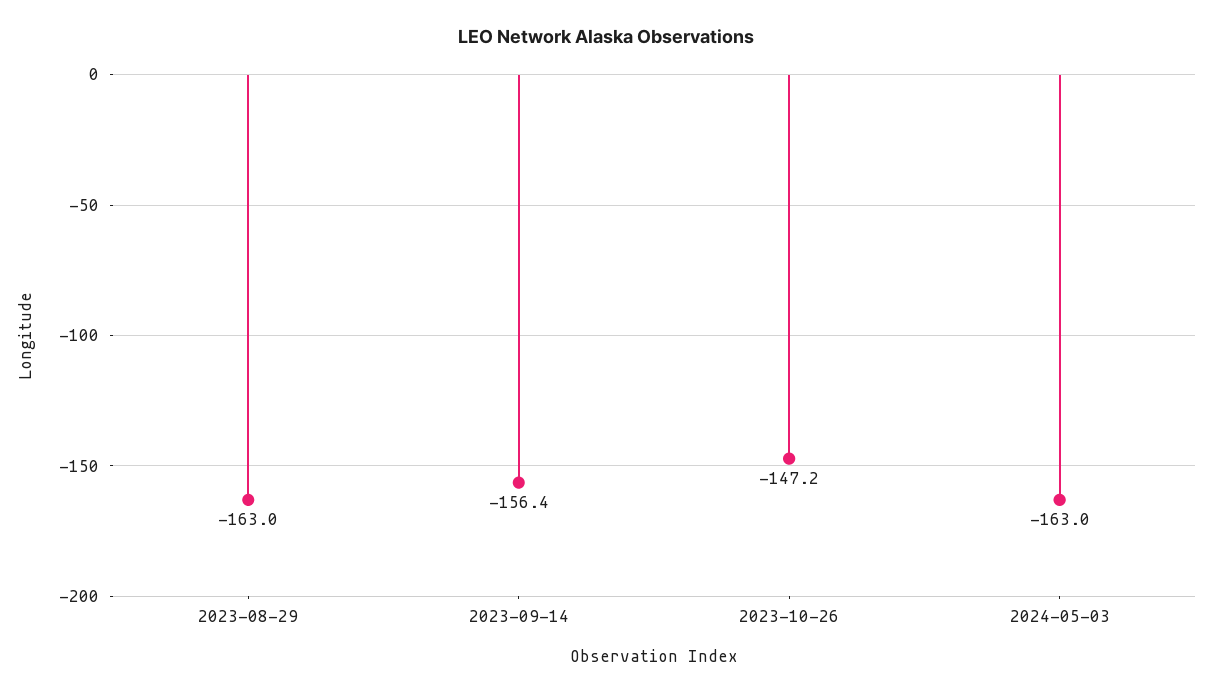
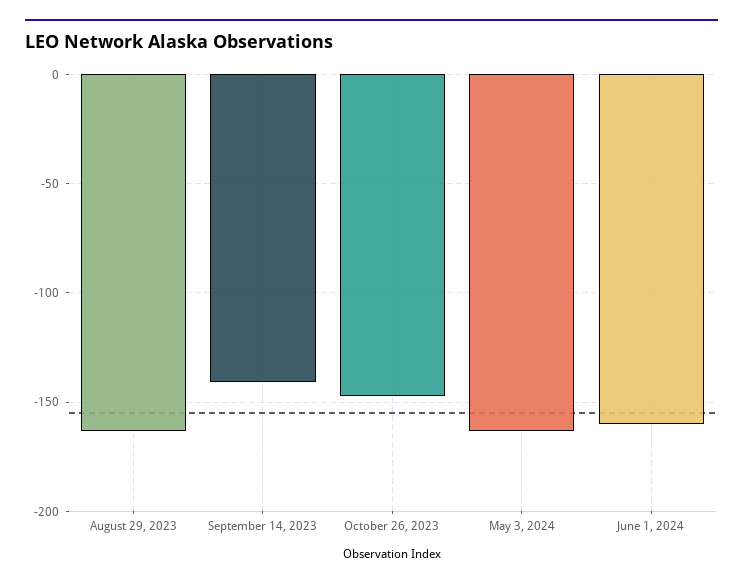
2023-09-14: -156.4 -> -140
June 1, 2024: none -> -160

